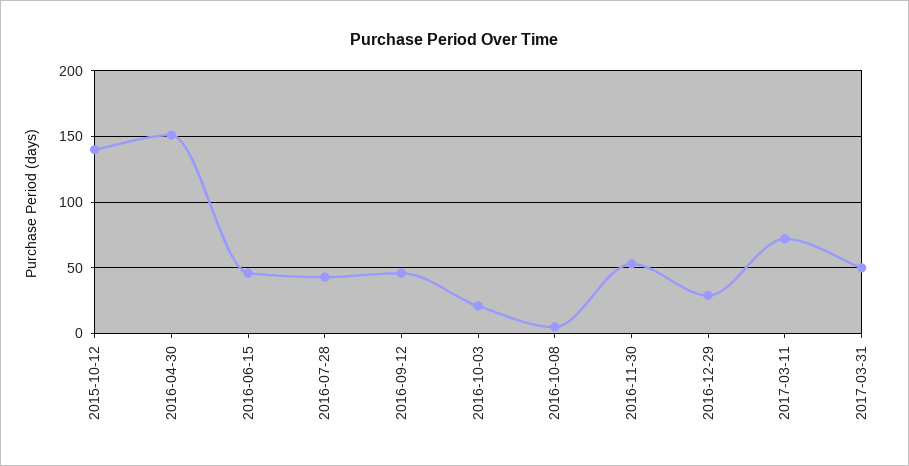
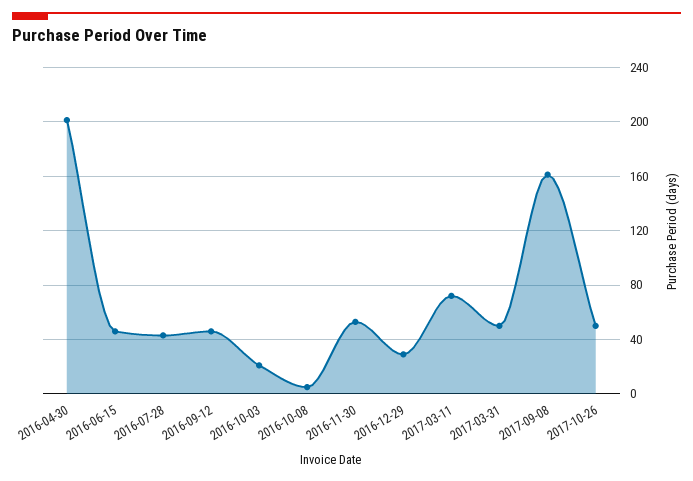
2015-10-12: 140 -> none
2016-04-30: 150 -> 200
2017-09-08: none -> 160
2017-10-26: none -> 50

